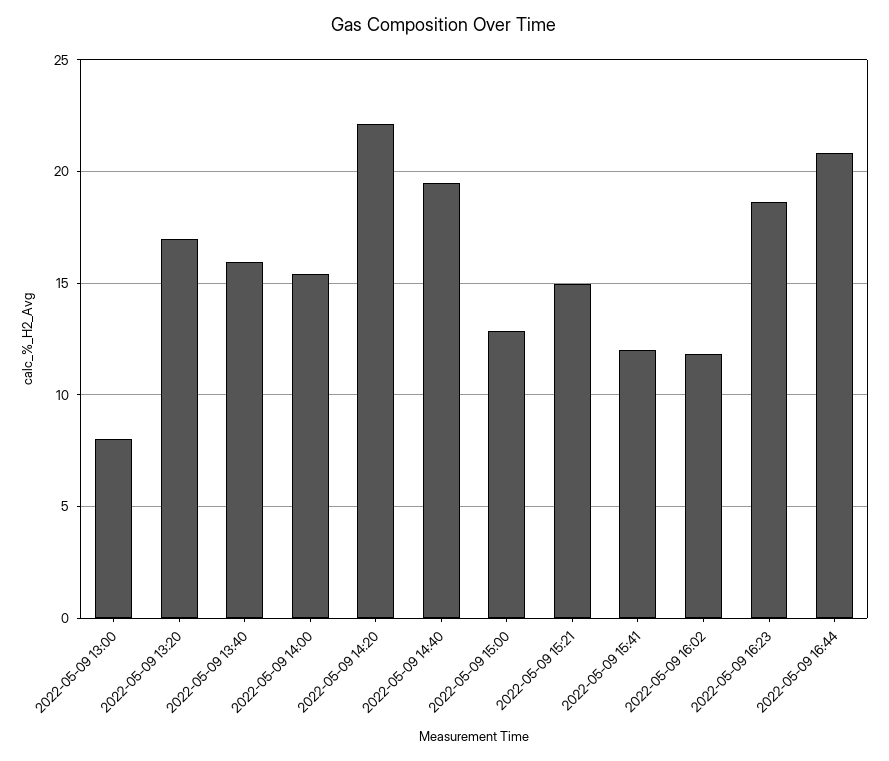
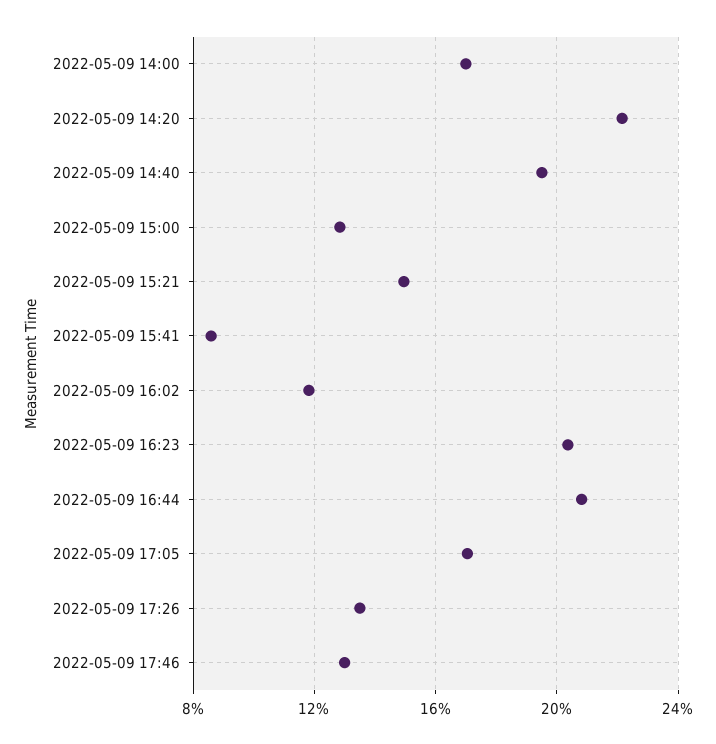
2022-05-09 13:00: 8 -> none
2022-05-09 13:20: 17 -> none
2022-05-09 13:40: 16 -> none
2022-05-09 14:00: 15.5 -> 17
2022-05-09 15:41: 12 -> 8.5
2022-05-09 16:23: 18.5 -> 20.5
2022-05-09 17:05: none -> 17
2022-05-09 17:26: none -> 13.5
2022-05-09 17:46: none -> 13

